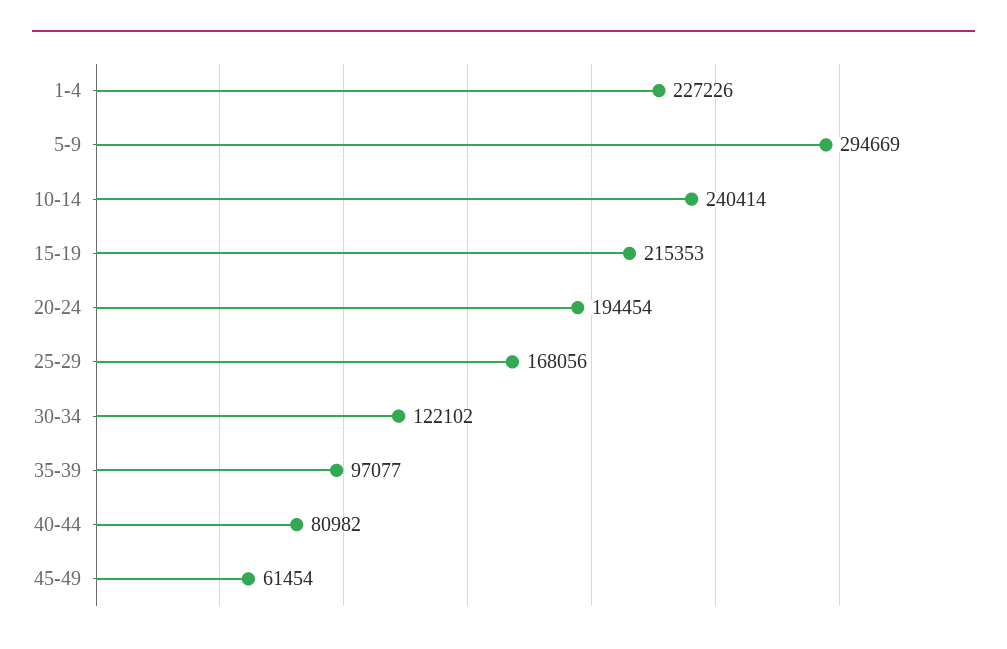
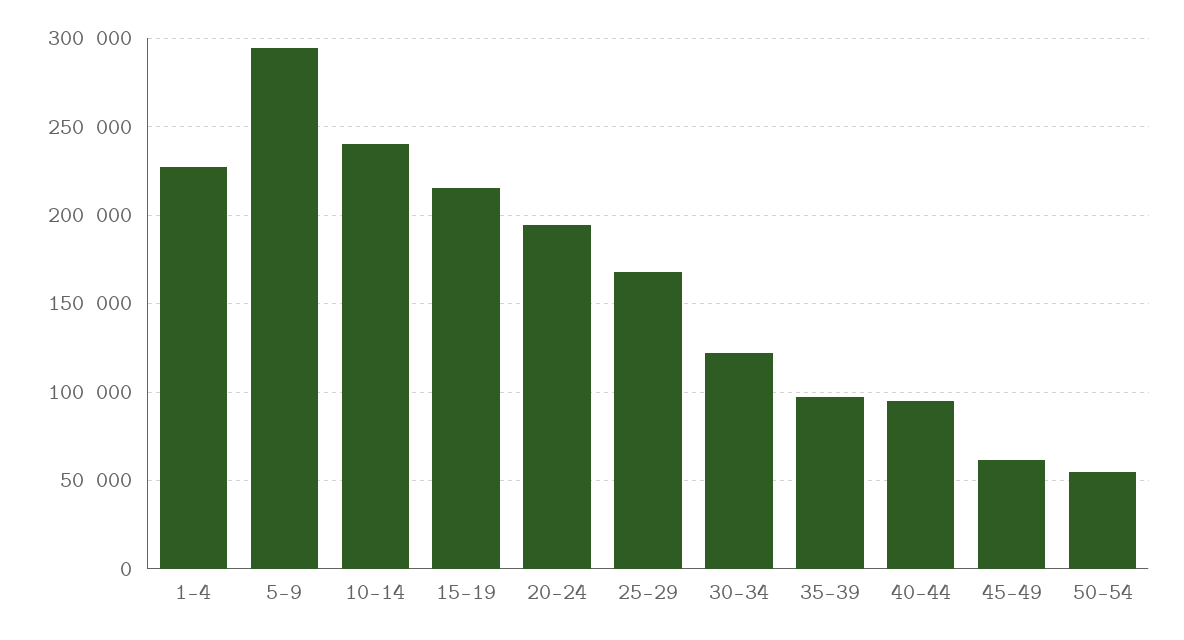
40-44: 80982 -> 95000
50-54: none -> 55000

